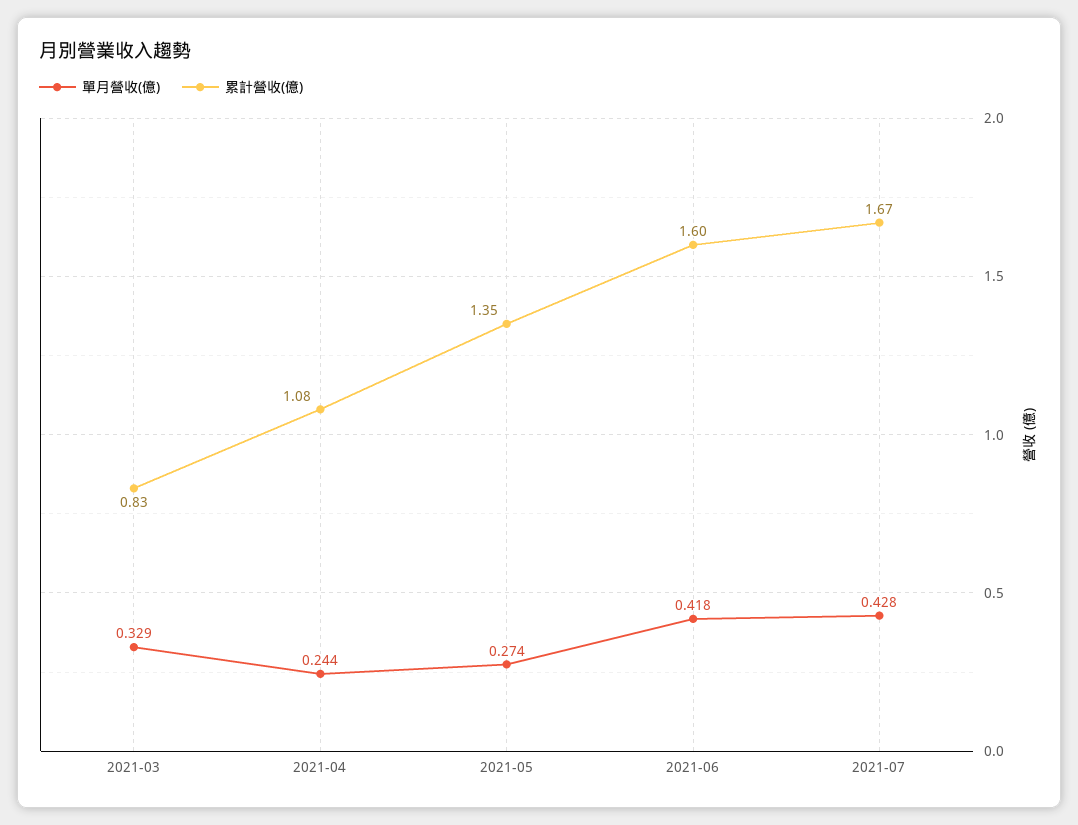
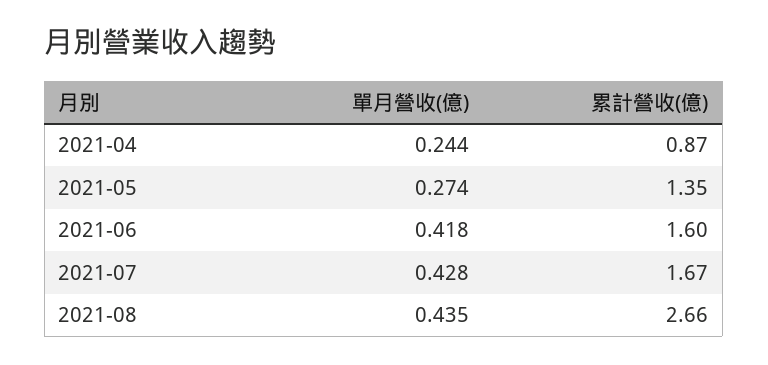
單月營收(億), 2021-03: 0.329 -> none
累計營收(億), 2021-03: 0.83 -> none
累計營收(億), 2021-04: 1.08 -> 0.87
單月營收(億), 2021-08: none -> 0.435
累計營收(億), 2021-08: none -> 2.66

